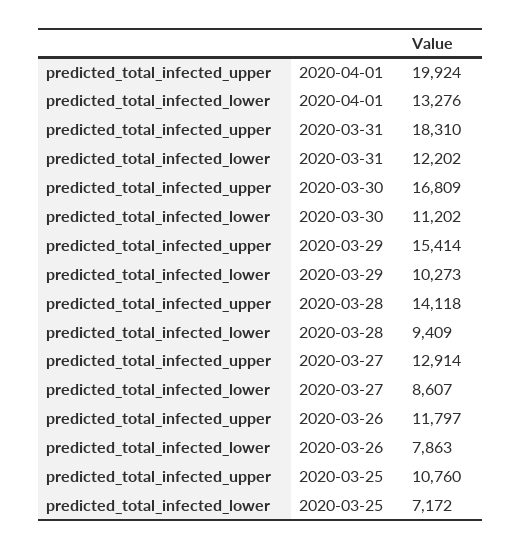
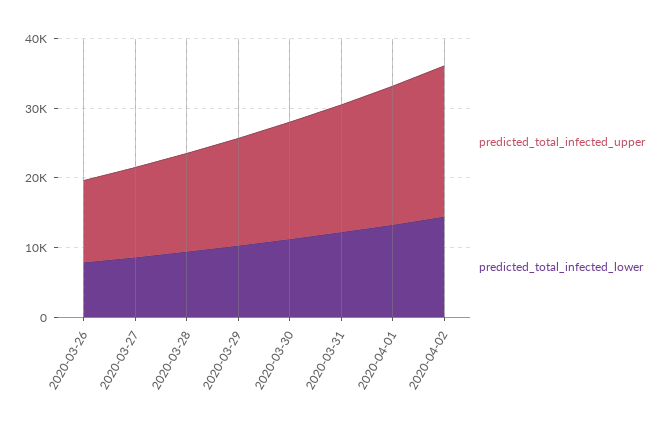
predicted_total_infected_upper, 2020-03-25: 10760 -> none
predicted_total_infected_lower, 2020-03-25: 7172 -> none
predicted_total_infected_upper, 2020-04-02: none -> 22000
predicted_total_infected_lower, 2020-04-02: none -> 14000

